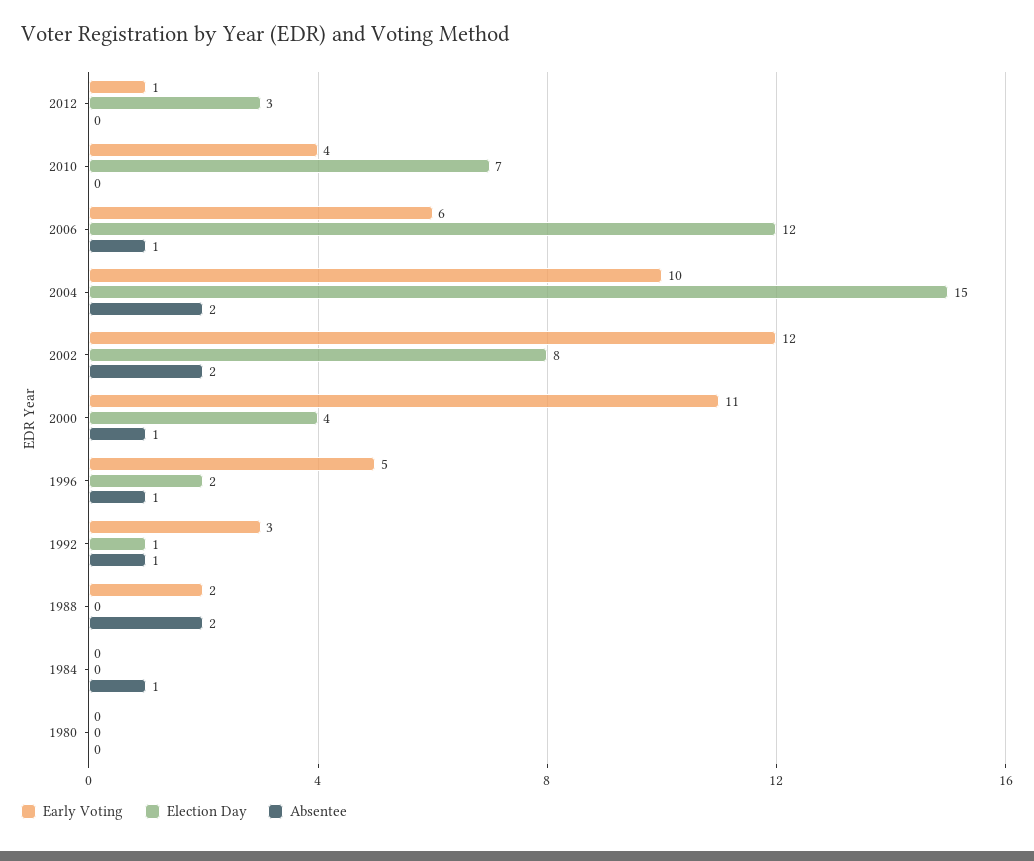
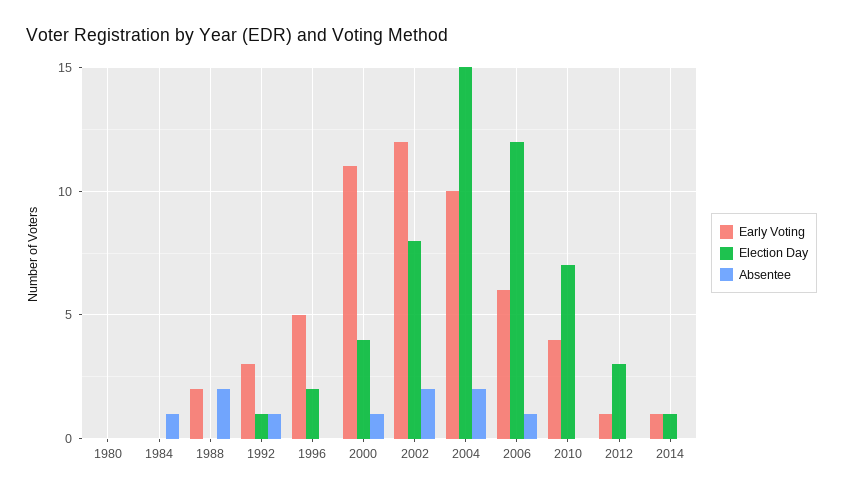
Absentee, 1996: 1 -> 0
Early Voting, 2014: none -> 1
Election Day, 2014: none -> 1
Absentee, 2014: none -> 0

